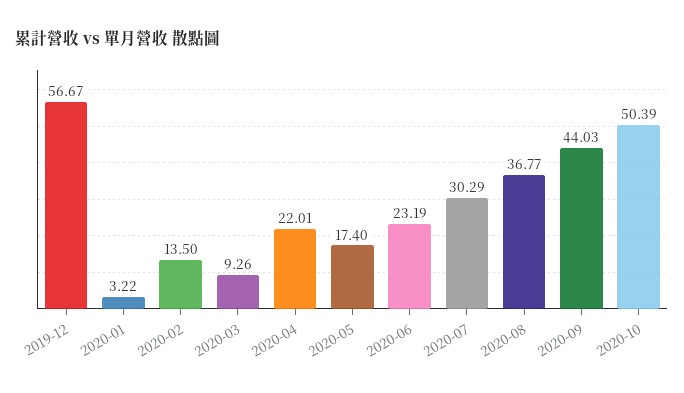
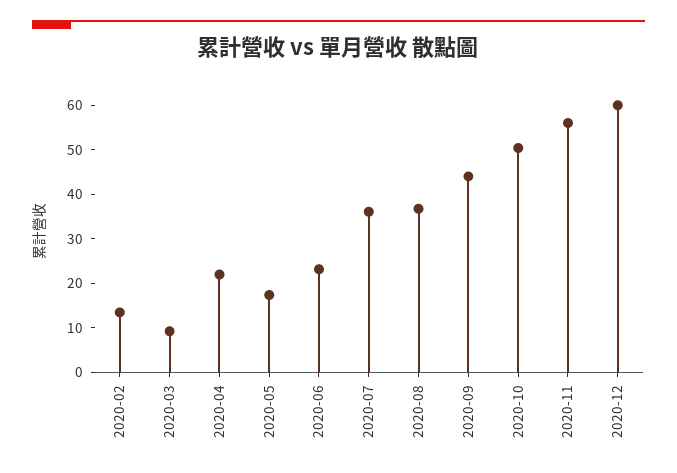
2019-12: 56.67 -> none
2020-01: 3.22 -> none
2020-07: 30.29 -> 36
2020-11: none -> 56
2020-12: none -> 60

